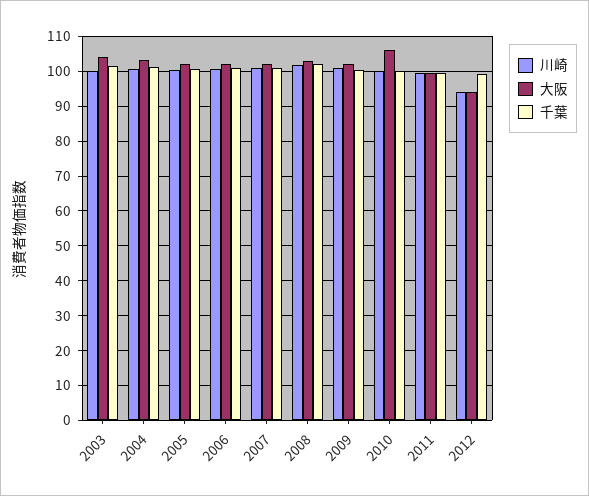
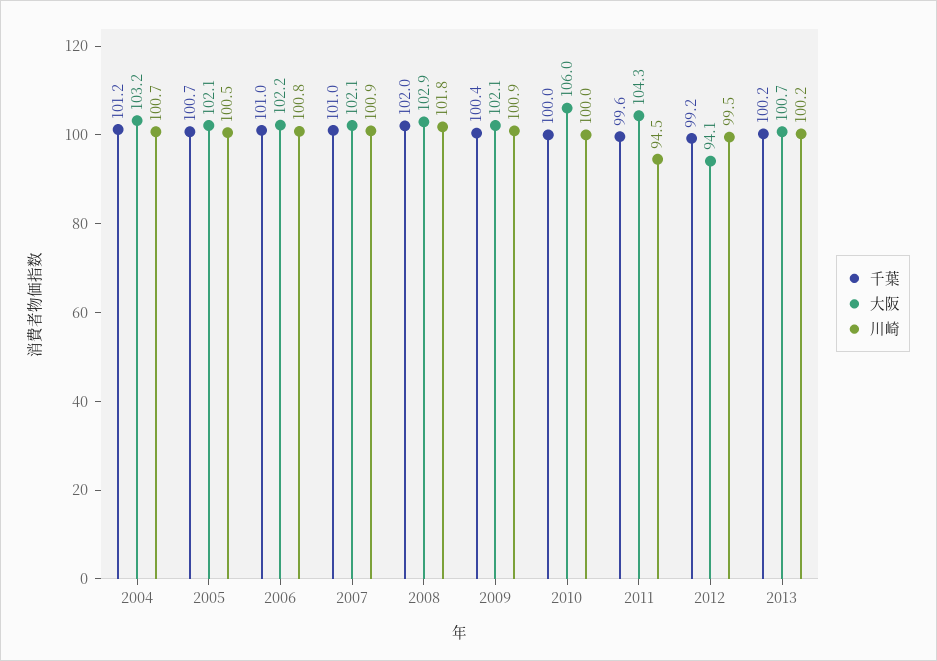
川崎, 2003: 100 -> none
大阪, 2003: 104 -> none
千葉, 2003: 102 -> none
川崎, 2011: 100 -> 94.5
大阪, 2011: 100 -> 104.3
川崎, 2012: 94 -> 99.5
千葉, 2013: none -> 100.2
大阪, 2013: none -> 100.7
川崎, 2013: none -> 100.2

